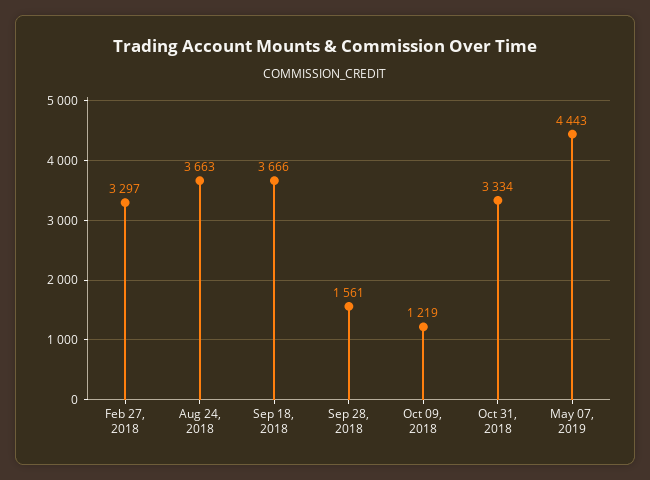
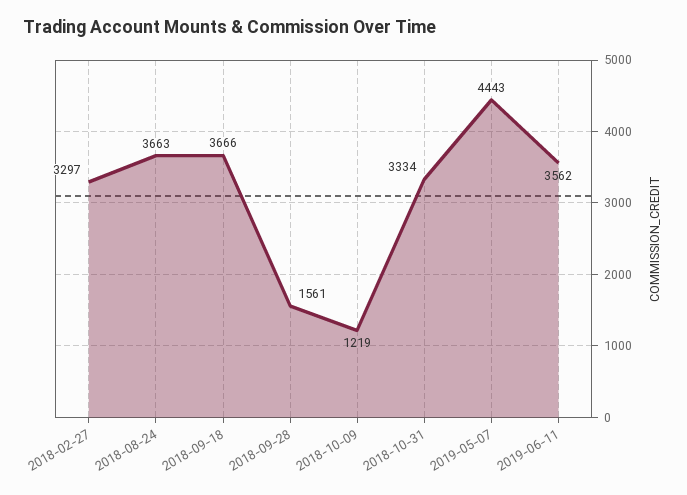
2019-06-11: none -> 3562

